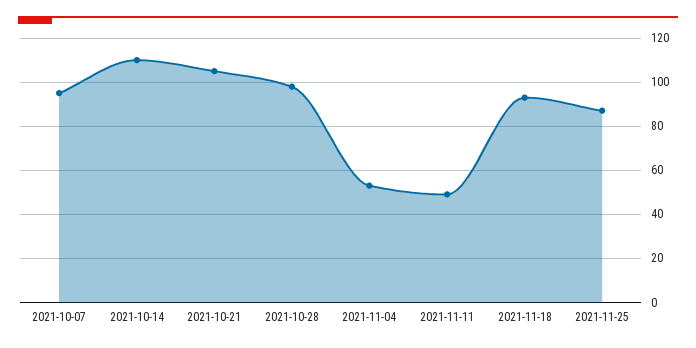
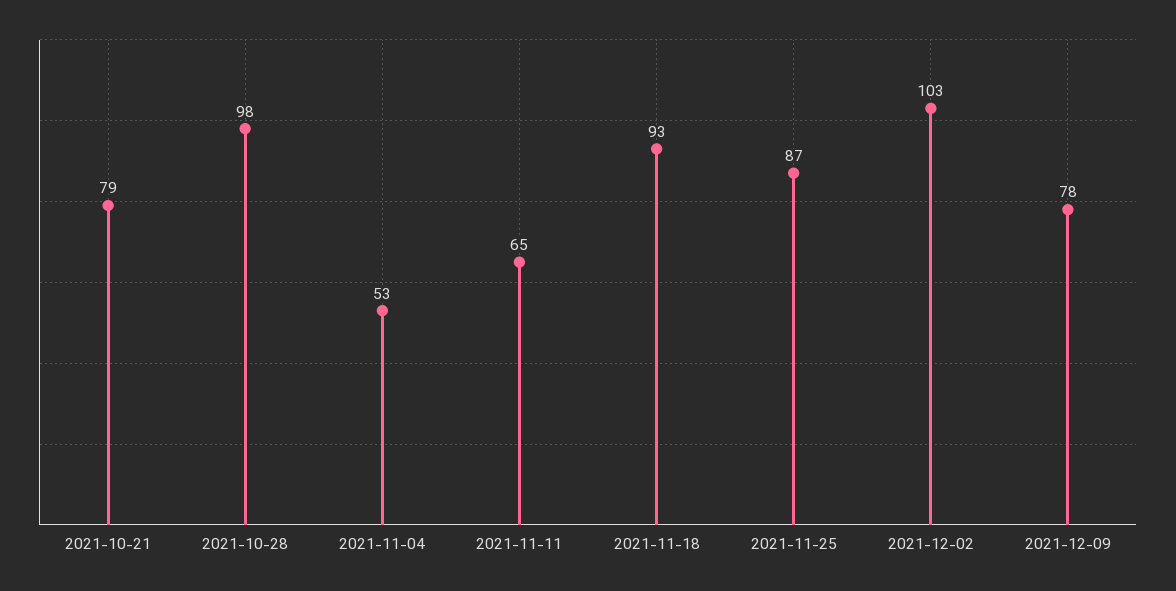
2021-10-07: 95 -> none
2021-10-14: 110 -> none
2021-10-21: 105 -> 79
2021-11-11: 50 -> 65
2021-12-02: none -> 103
2021-12-09: none -> 78

